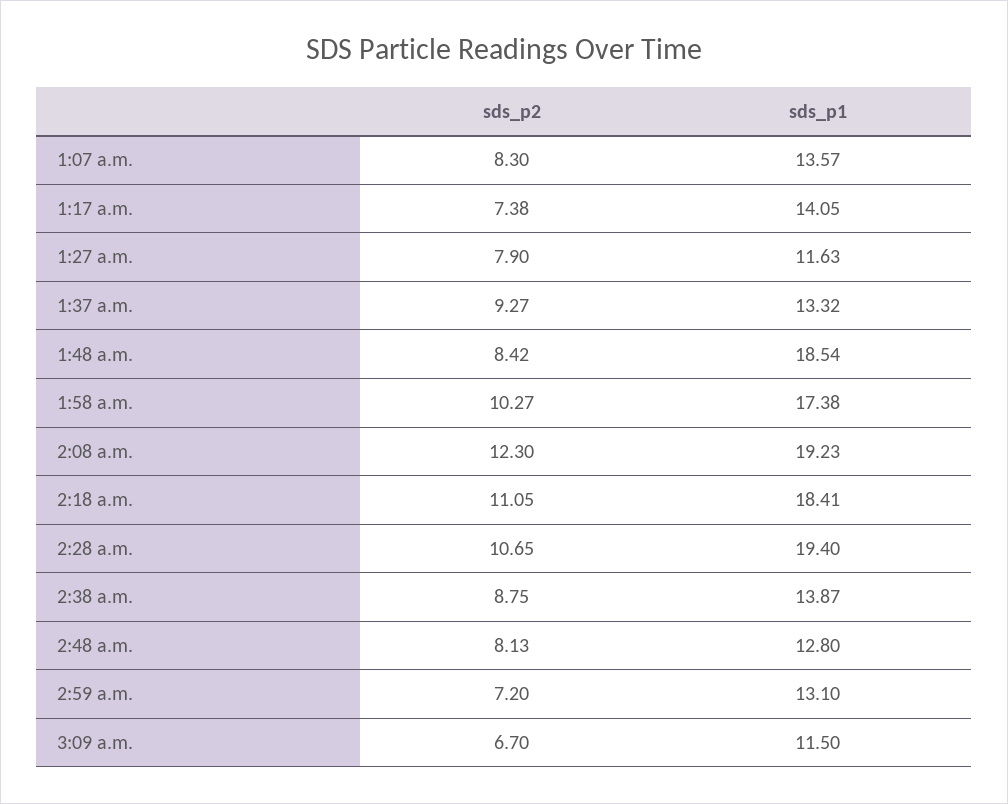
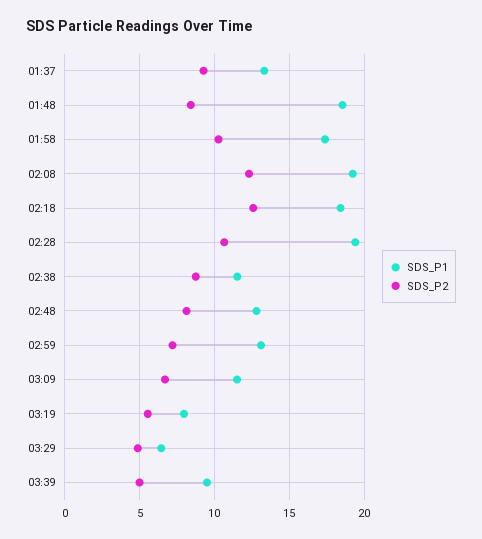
sds_p2, 1:07 a.m.: 8.3 -> none
sds_p1, 1:07 a.m.: 13.57 -> none
sds_p2, 1:17 a.m.: 7.38 -> none
sds_p1, 1:17 a.m.: 14.05 -> none
sds_p2, 1:27 a.m.: 7.9 -> none
sds_p1, 1:27 a.m.: 11.63 -> none
sds_p2, 2:18 a.m.: 11.05 -> 12.5
sds_p1, 2:38 a.m.: 13.87 -> 11.5
sds_p1, 03:19: none -> 8
sds_p2, 03:19: none -> 5.5
sds_p1, 03:29: none -> 6.5
sds_p2, 03:29: none -> 5
sds_p1, 03:39: none -> 9.5
sds_p2, 03:39: none -> 5

